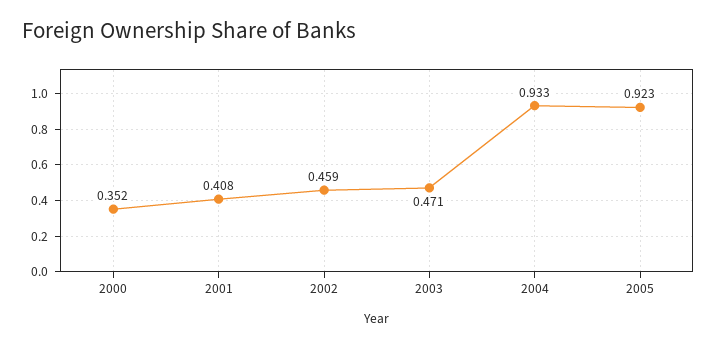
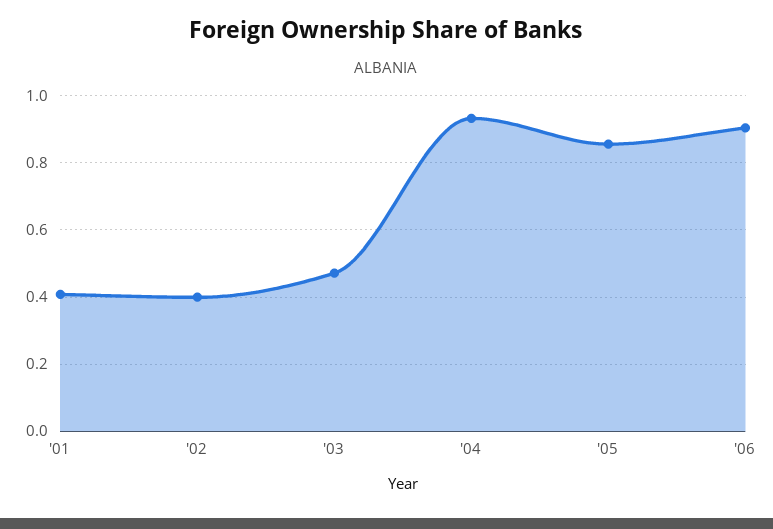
2000: 0.352 -> none
2002: 0.459 -> 0.4
2005: 0.923 -> 0.86
'06: none -> 0.9

